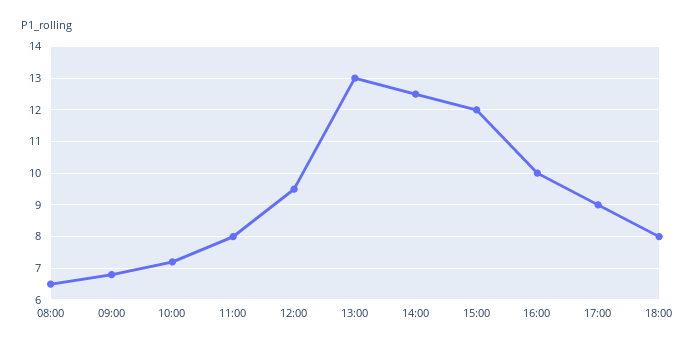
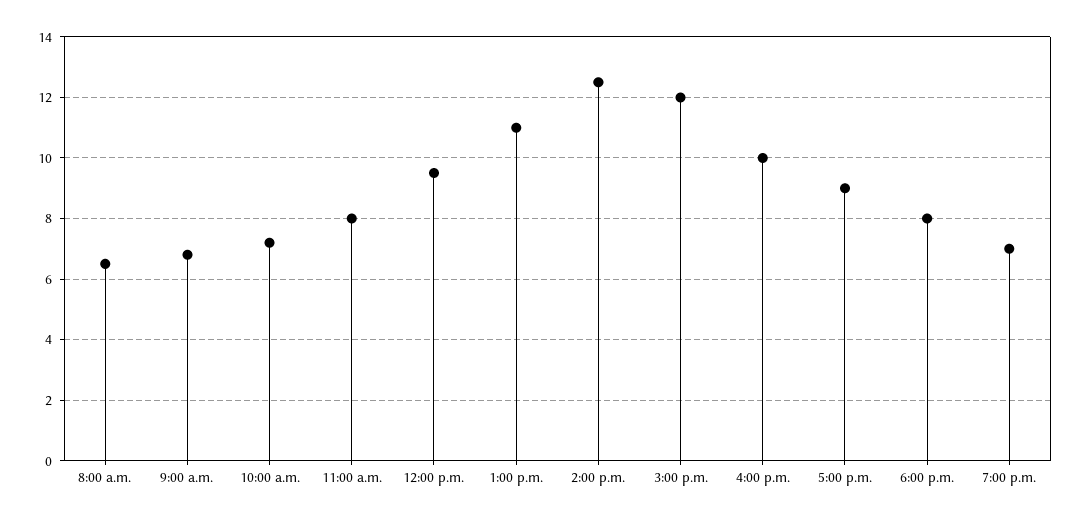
13:00: 13 -> 11
7:00 p.m.: none -> 7

